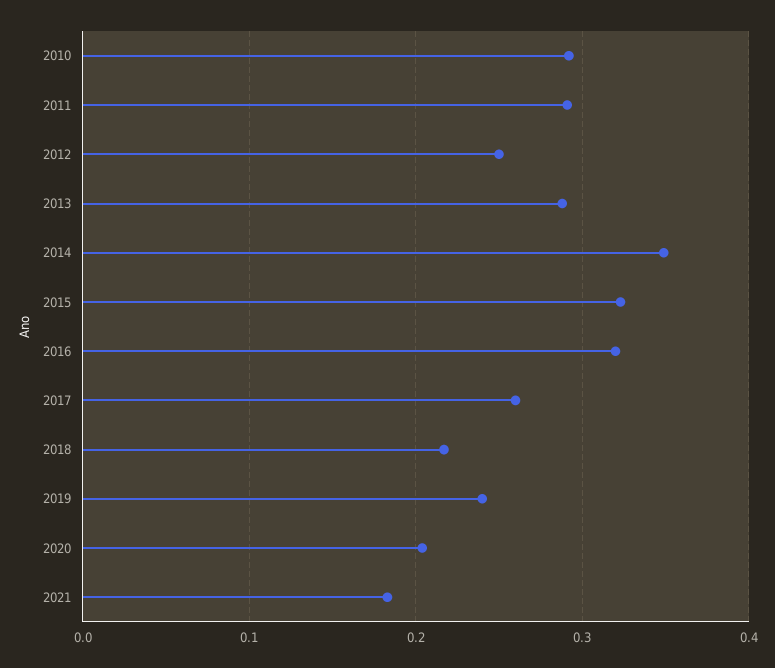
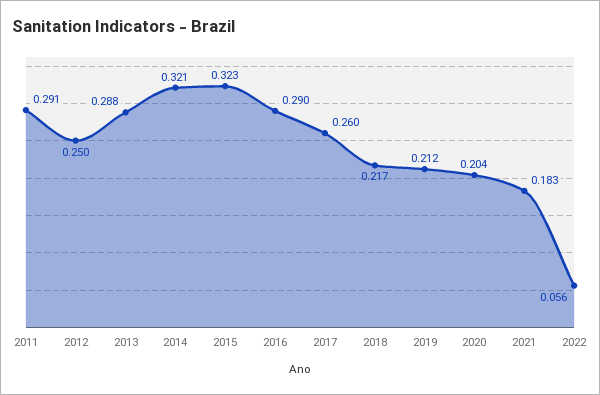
2010: 0.29 -> none
2014: 0.35 -> 0.321
2016: 0.32 -> 0.29
2019: 0.24 -> 0.212
2022: none -> 0.056

